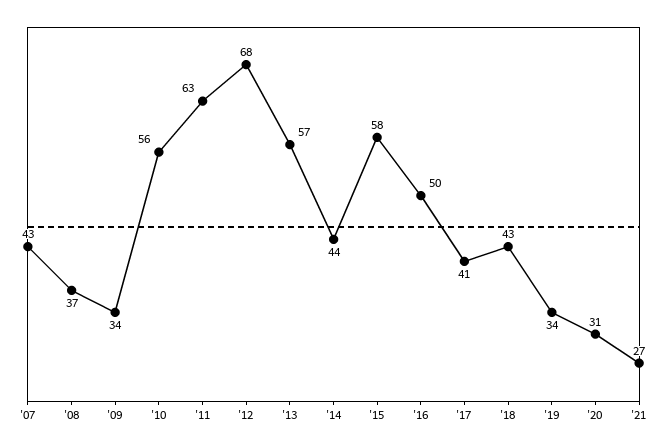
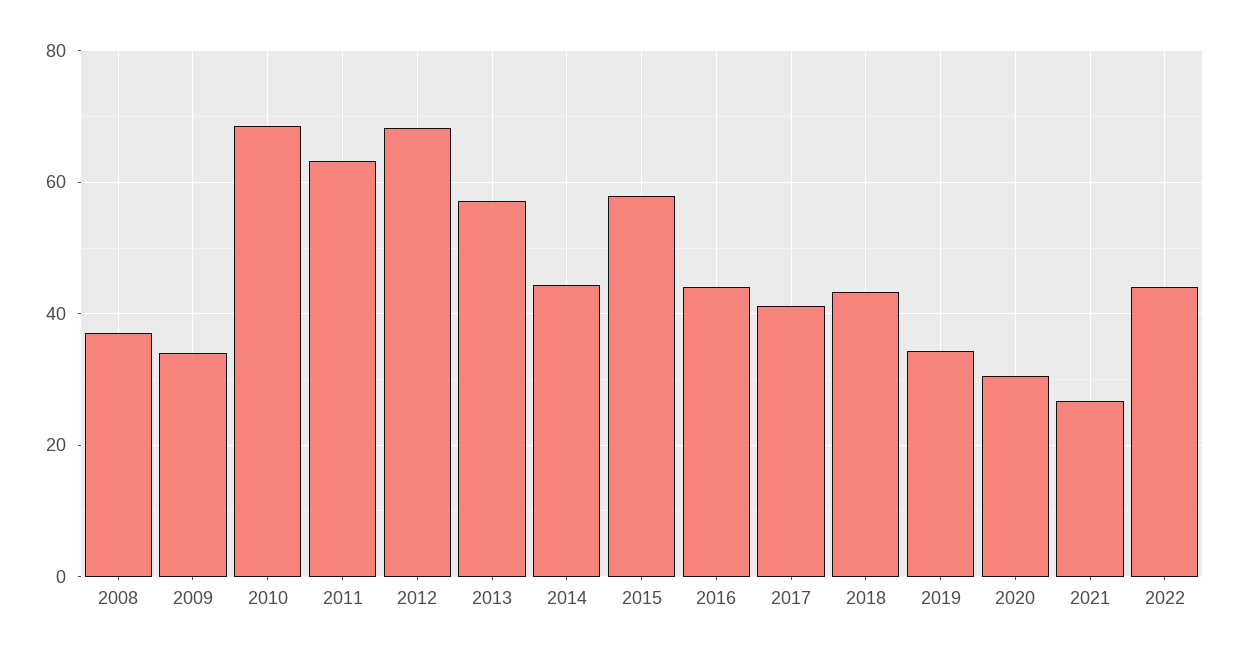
'07: 43 -> none
'10: 56 -> 68
'16: 50 -> 44
2022: none -> 44

